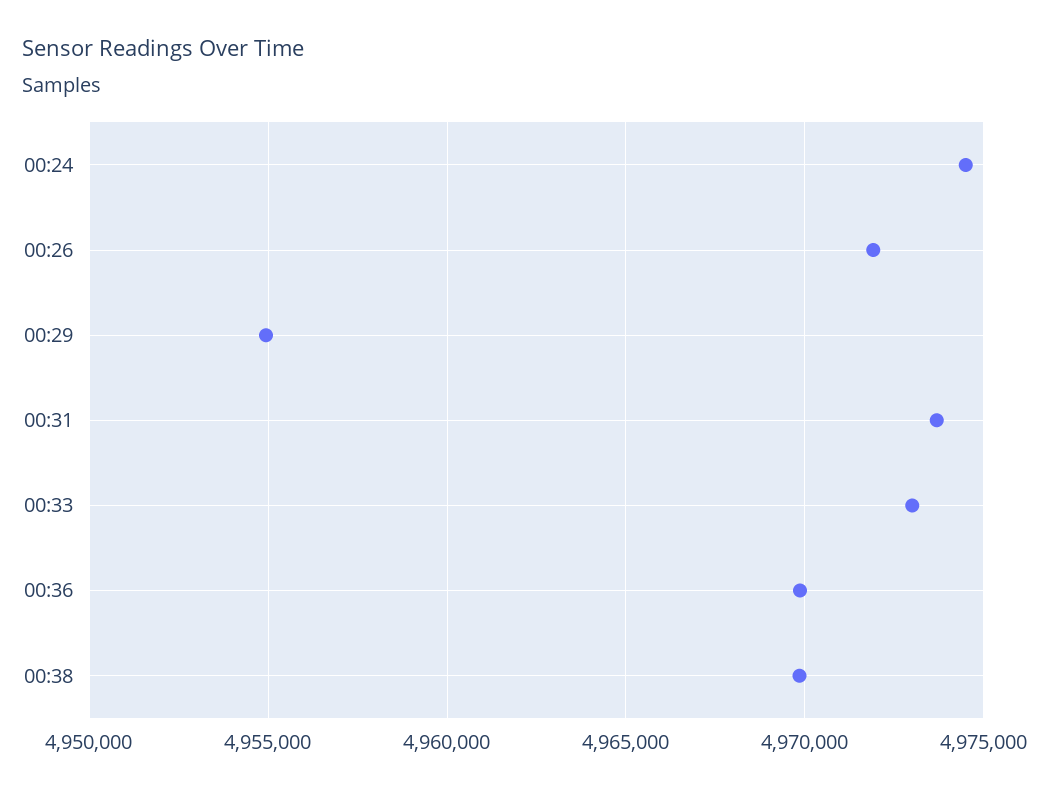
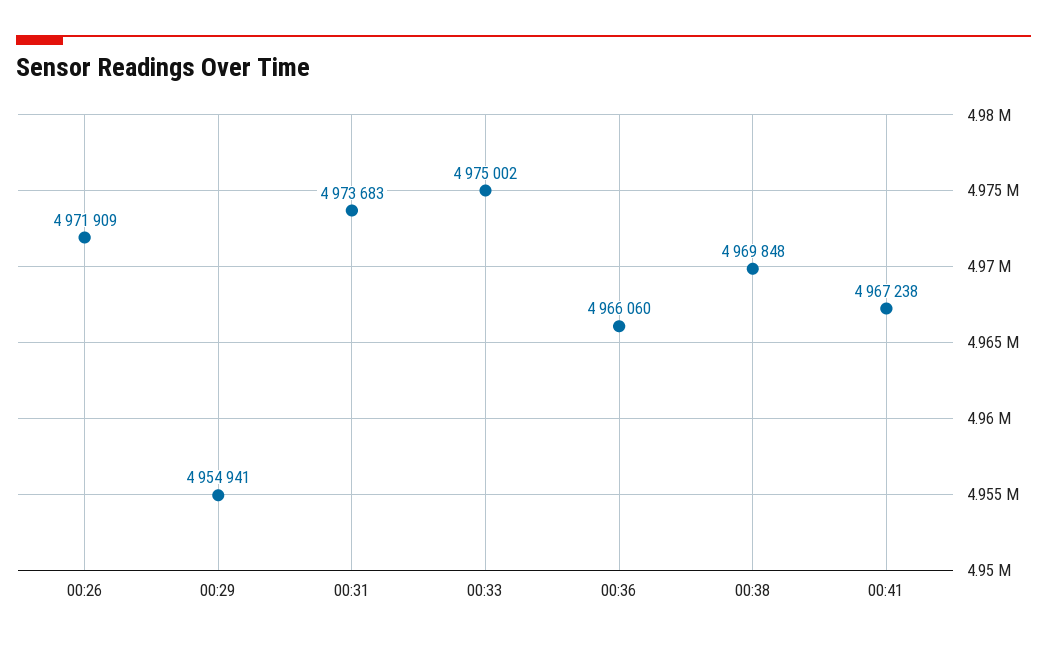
00:24: 4974500 -> none
00:33: 4973000 -> 4975002
00:36: 4970000 -> 4966060
00:41: none -> 4967238

